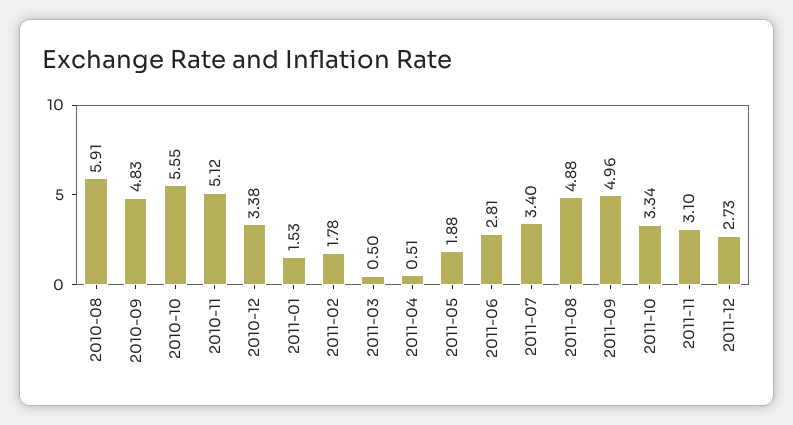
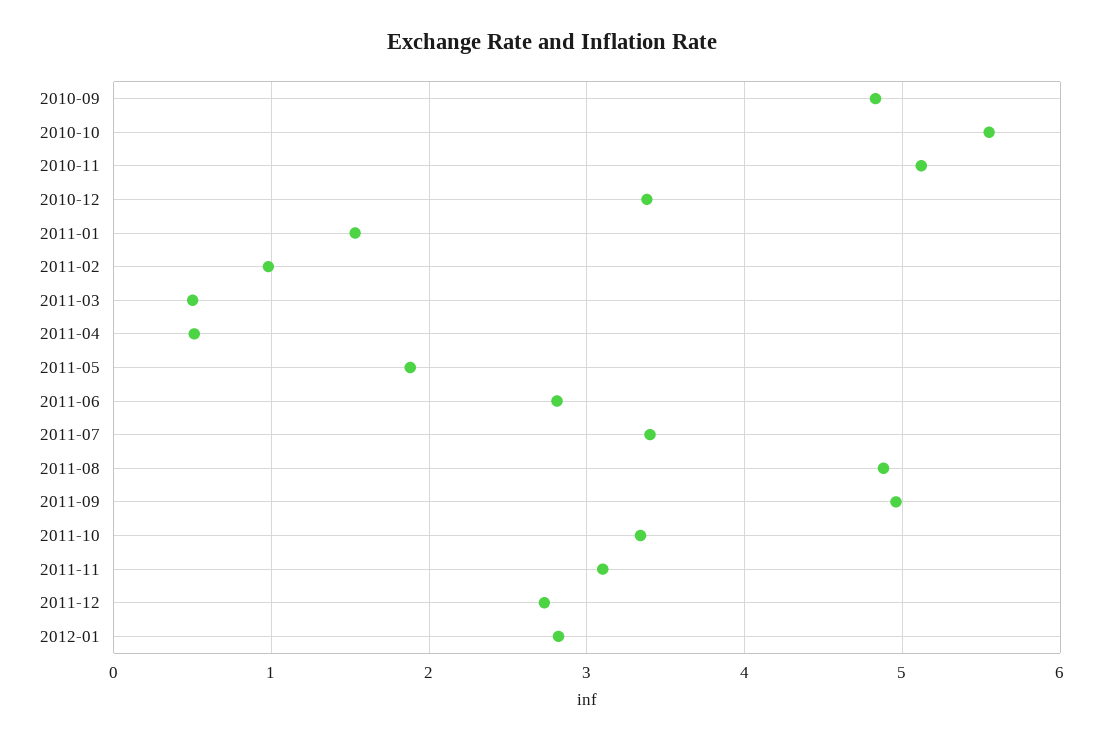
2010-08: 5.91 -> none
2011-02: 1.78 -> 1
2012-01: none -> 2.8

